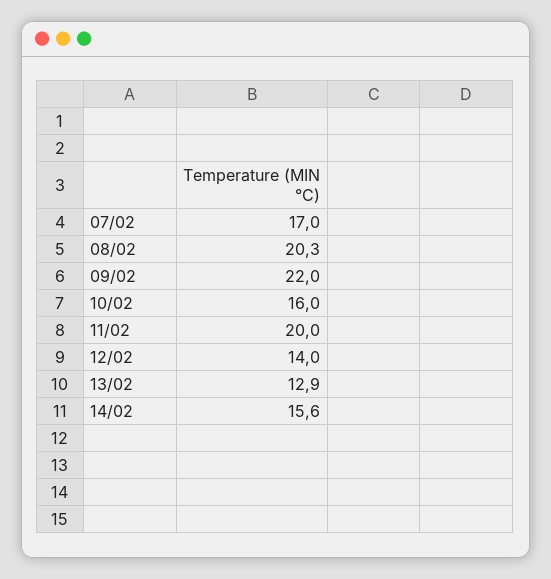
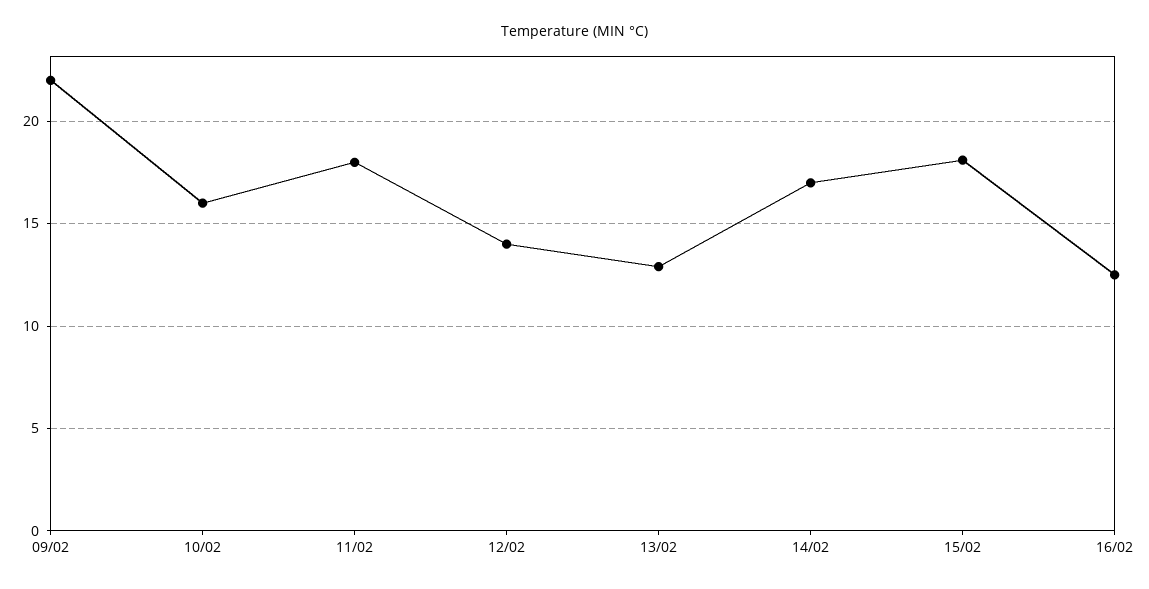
07/02: 17 -> none
08/02: 20.3 -> none
11/02: 20 -> 18
14/02: 15.6 -> 17
15/02: none -> 18
16/02: none -> 12.5

